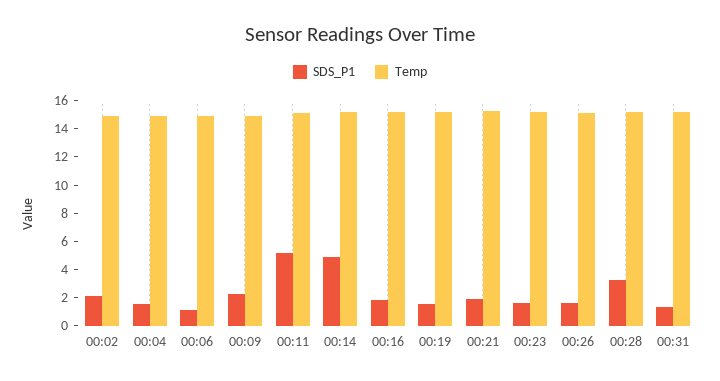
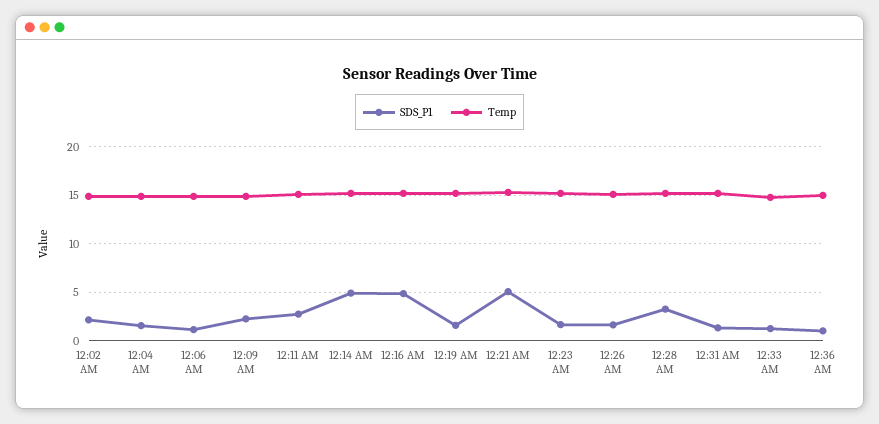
SDS_P1, 00:11: 5 -> 3
SDS_P1, 00:16: 2 -> 5
SDS_P1, 00:21: 2 -> 5
SDS_P1, 12:33 AM: none -> 1
Temp, 12:33 AM: none -> 15
SDS_P1, 12:36 AM: none -> 1
Temp, 12:36 AM: none -> 15

